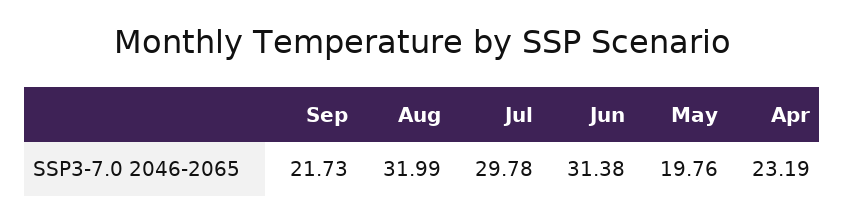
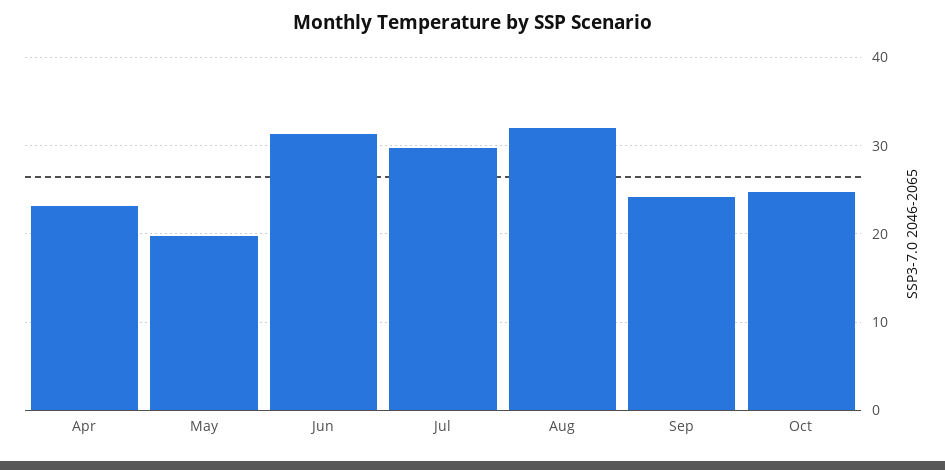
Sep: 21.73 -> 24
Oct: none -> 25

